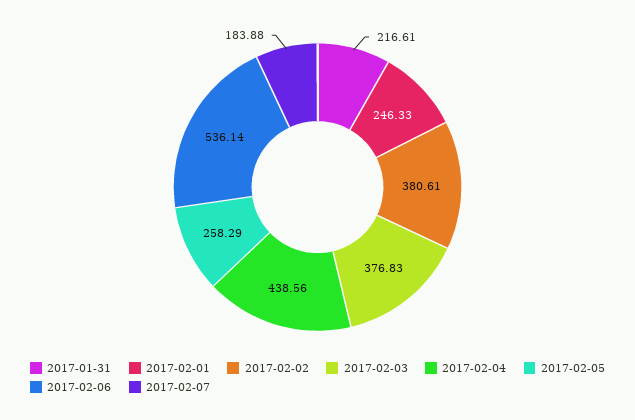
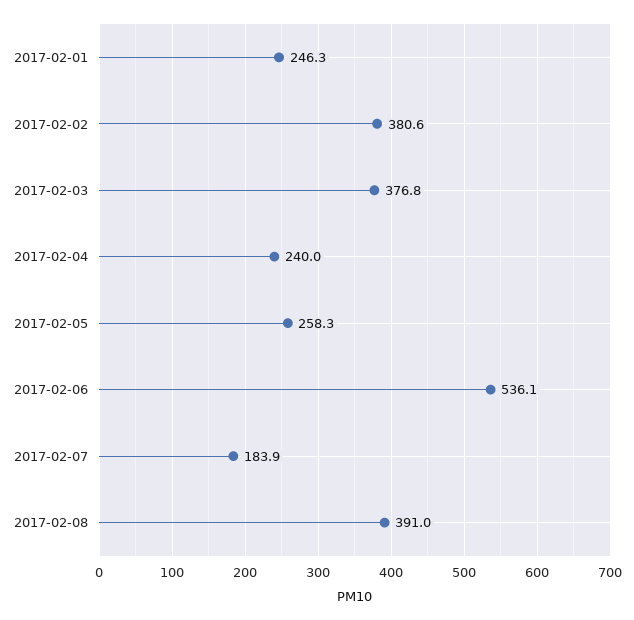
2017-01-31: 216.61 -> none
2017-02-04: 438.56 -> 240
2017-02-08: none -> 391

